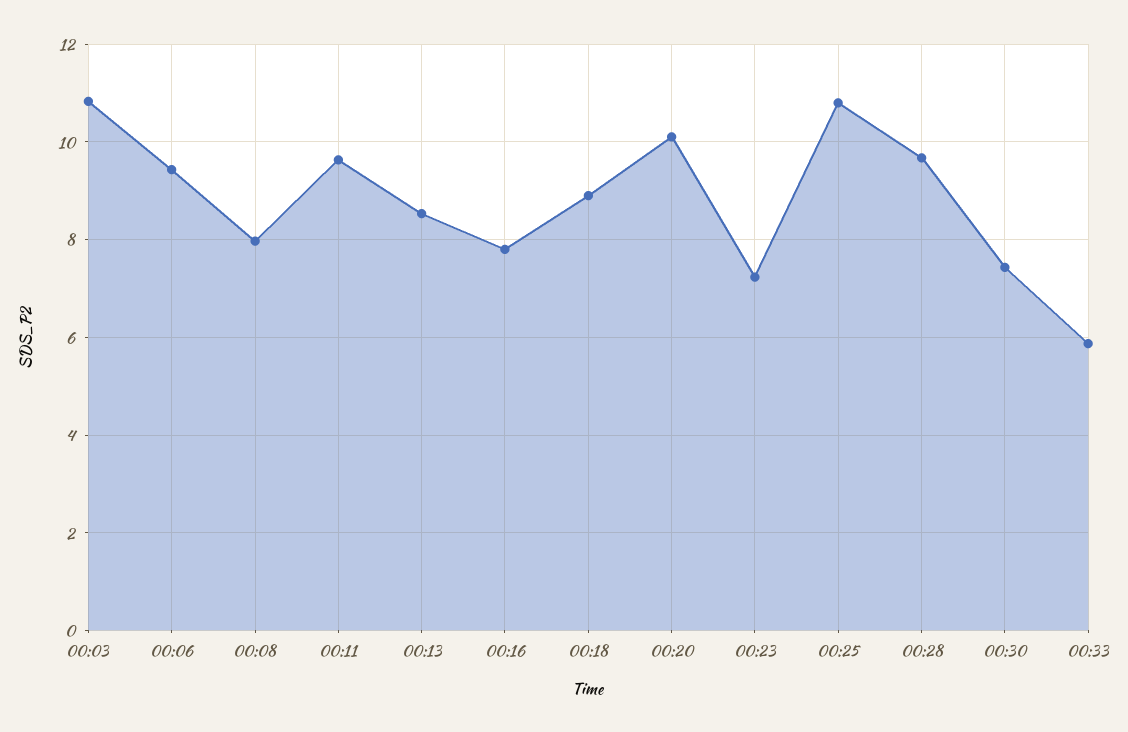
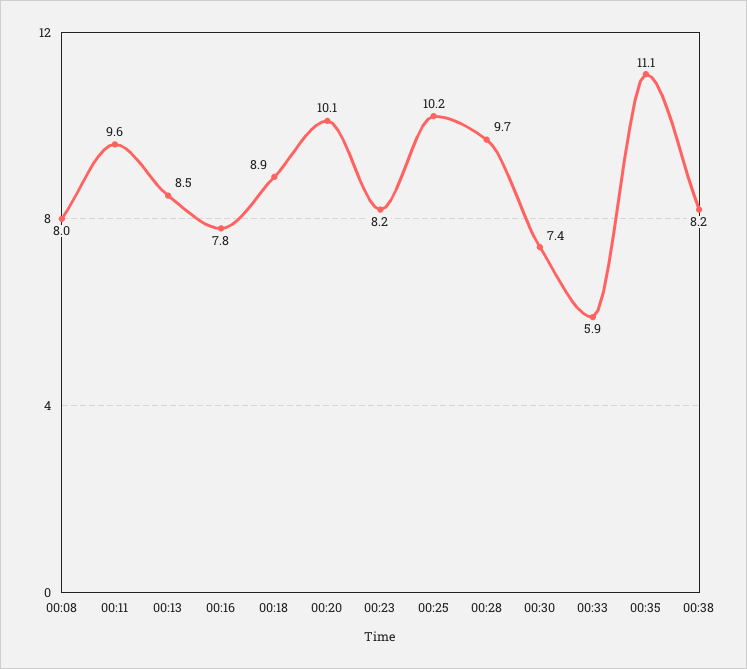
00:03: 10.8 -> none
00:06: 9.4 -> none
00:23: 7.2 -> 8.2
00:25: 10.8 -> 10.2
00:35: none -> 11.1
00:38: none -> 8.2

